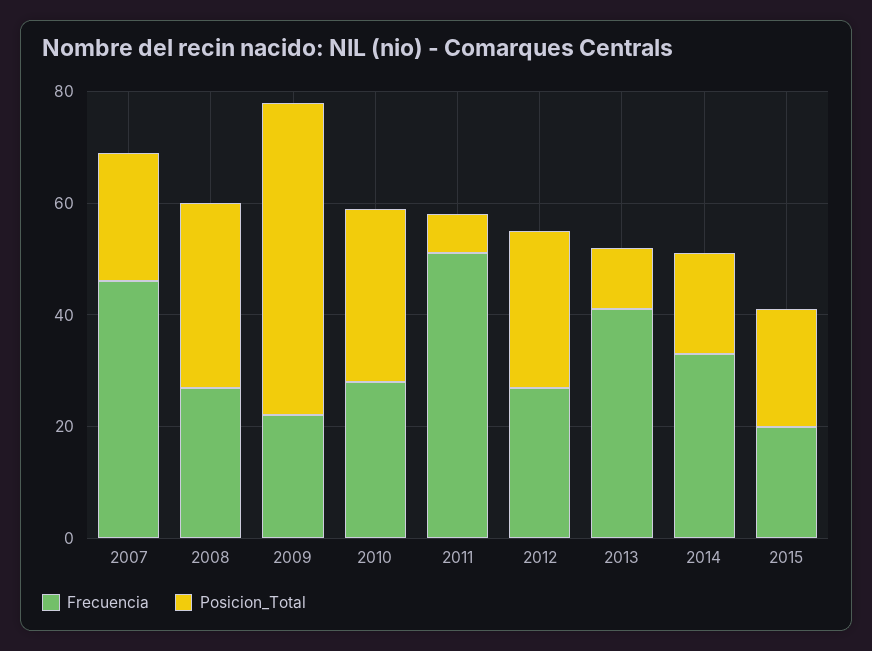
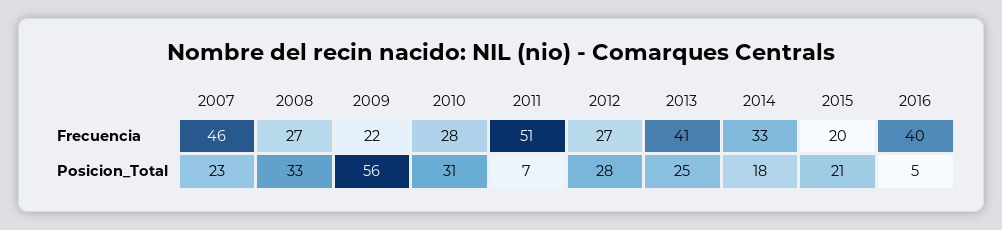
Posicion_Total, 2013: 10 -> 25
Frecuencia, 2016: none -> 40
Posicion_Total, 2016: none -> 5

